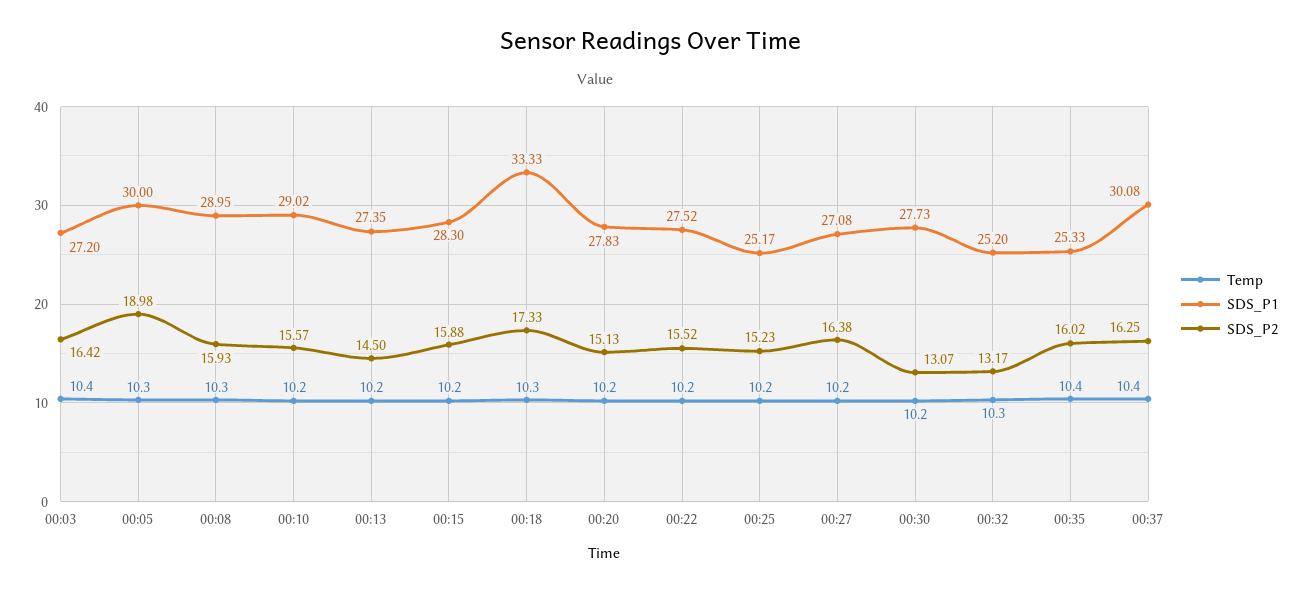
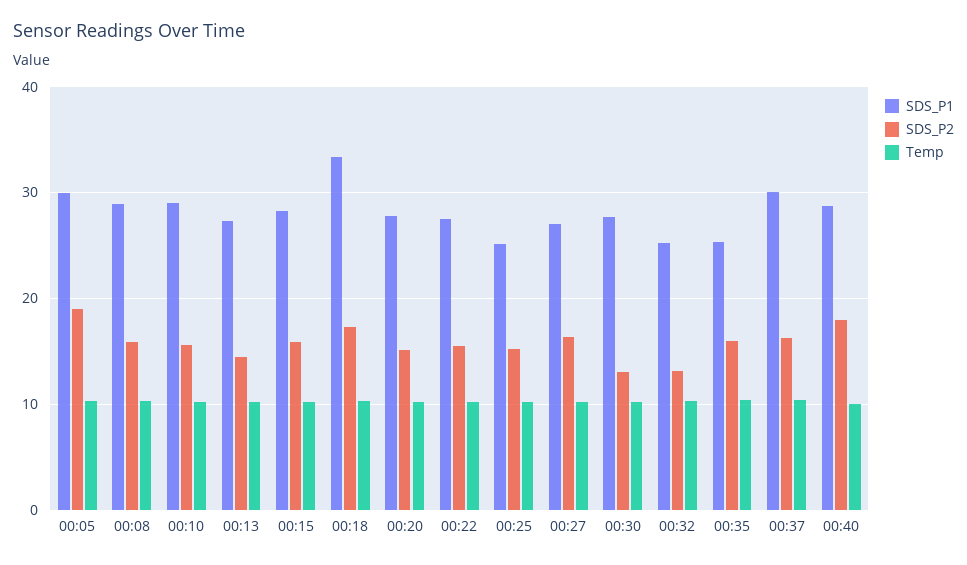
Temp, 00:03: 10.4 -> none
SDS_P1, 00:03: 27.2 -> none
SDS_P2, 00:03: 16.42 -> none
SDS_P1, 00:40: none -> 29
SDS_P2, 00:40: none -> 18
Temp, 00:40: none -> 10

